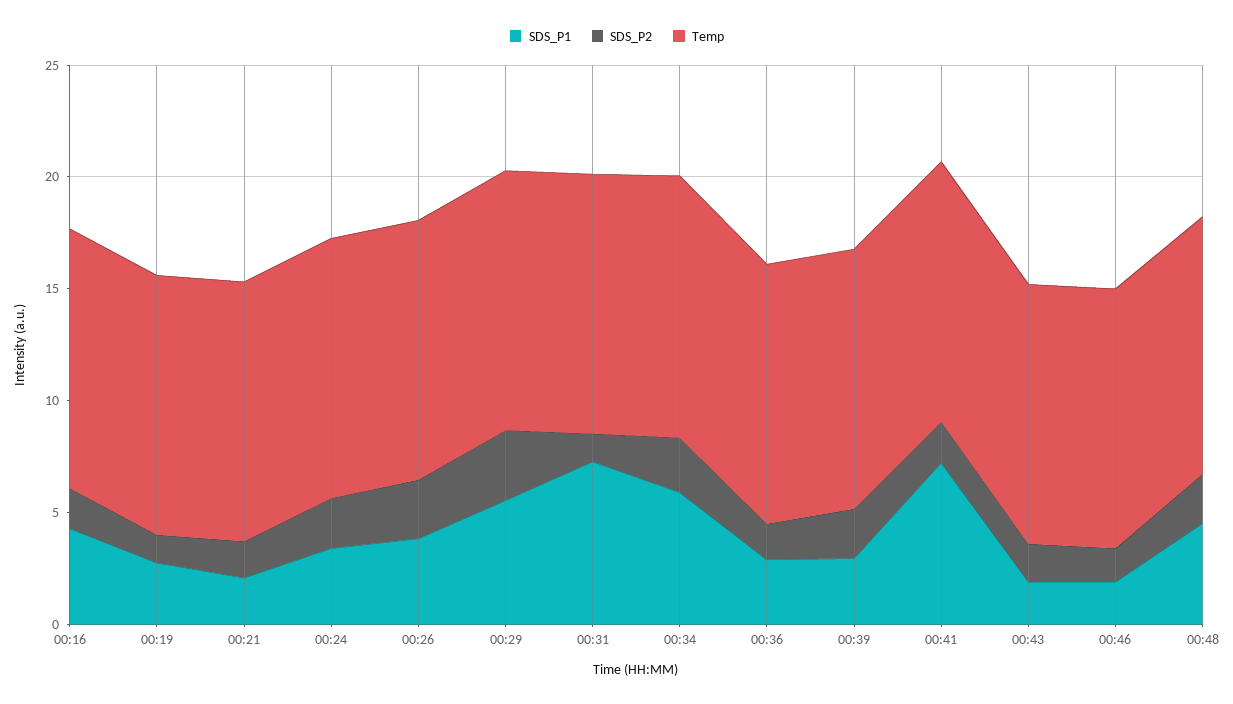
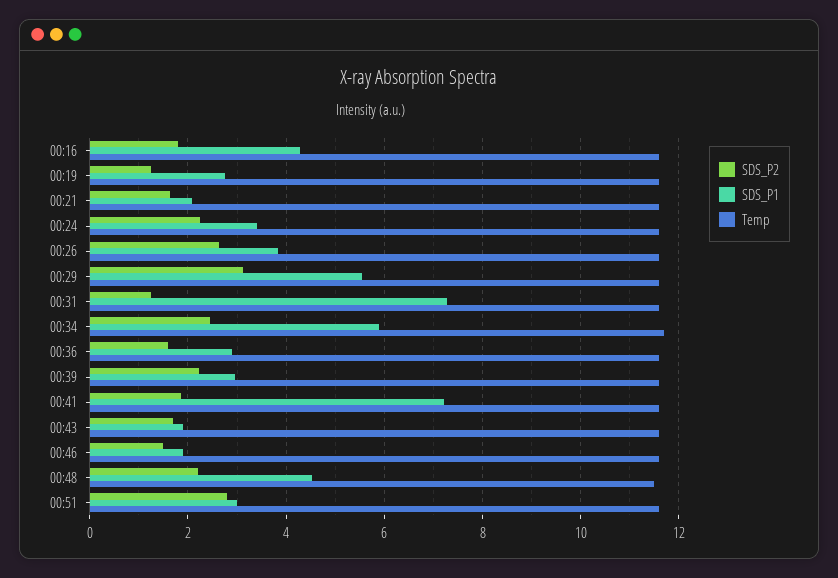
SDS_P2, 00:51: none -> 2.8
SDS_P1, 00:51: none -> 3
Temp, 00:51: none -> 11.6

